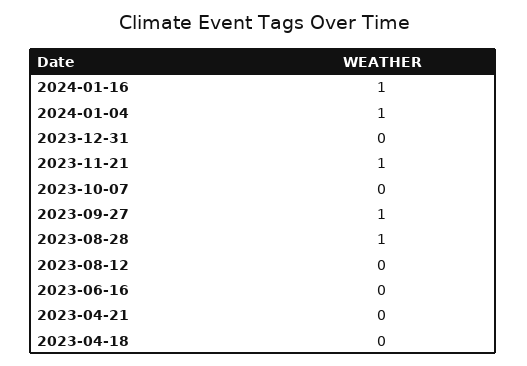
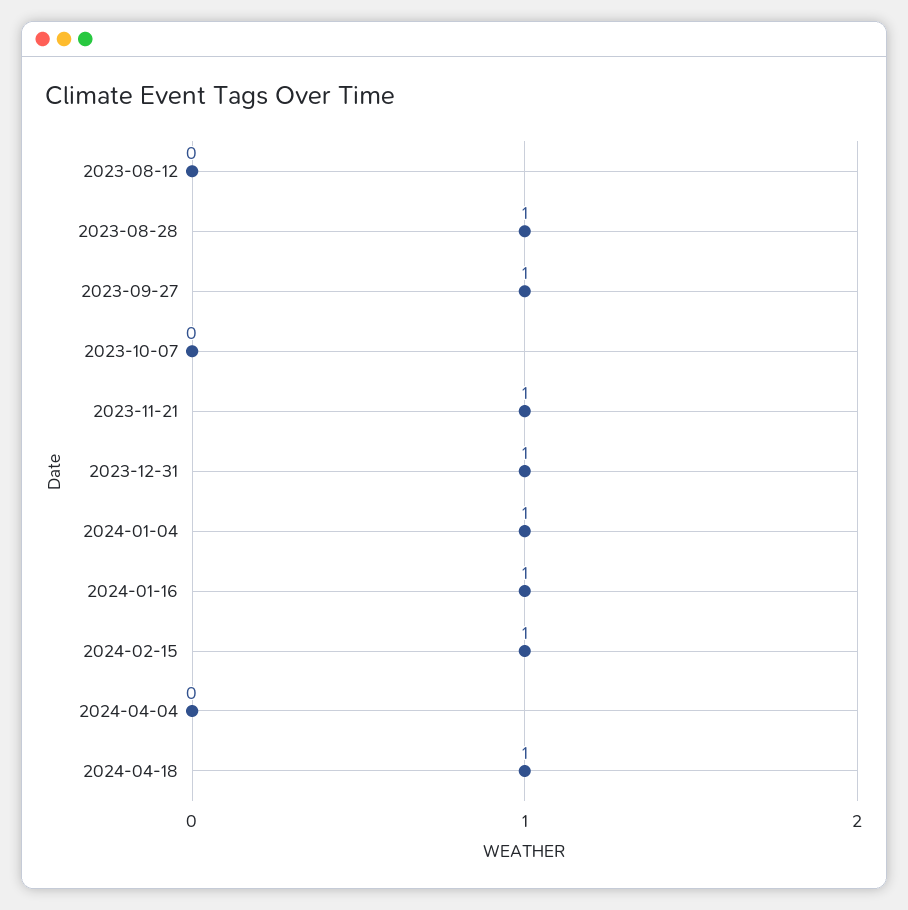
2023-12-31: 0 -> 1
2023-06-16: 0 -> none
2023-04-21: 0 -> none
2023-04-18: 0 -> none
2024-02-15: none -> 1
2024-04-04: none -> 0
2024-04-18: none -> 1

